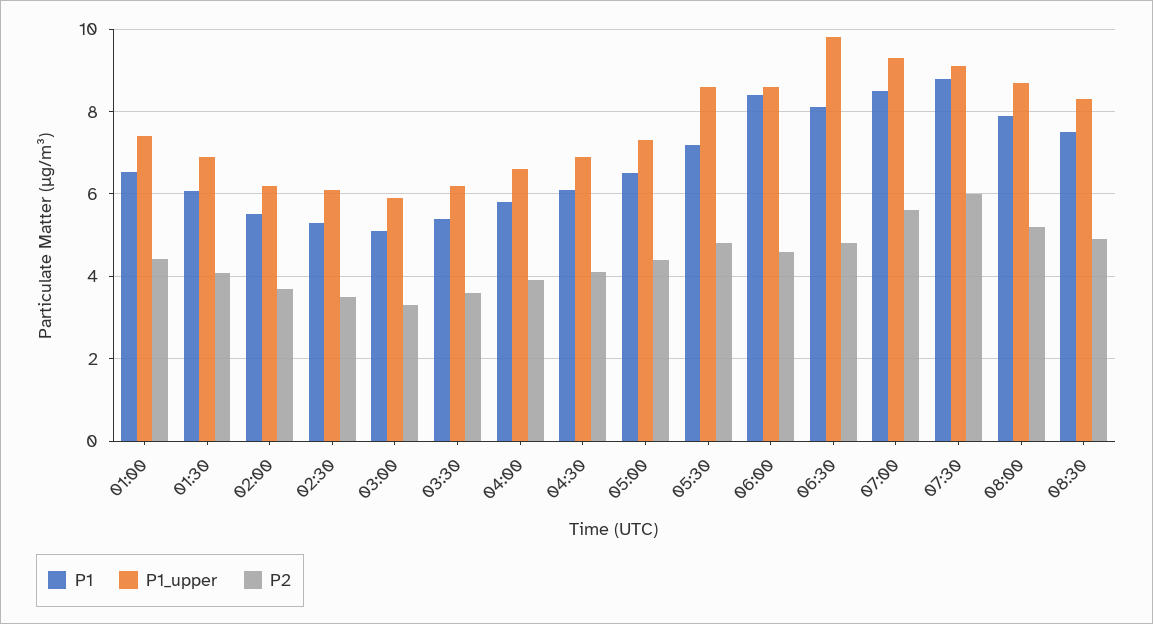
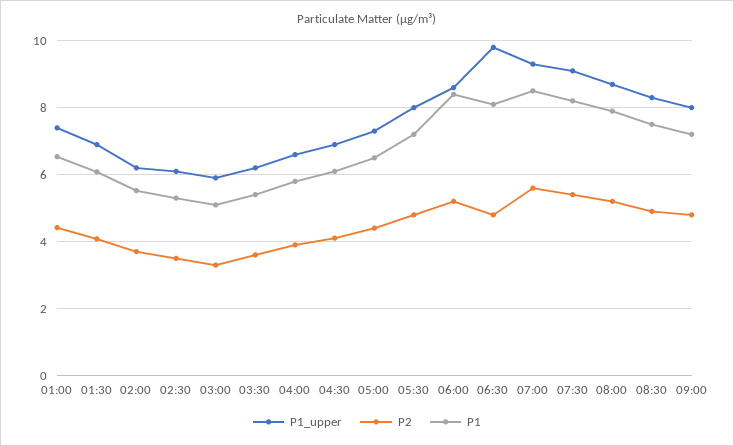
P1_upper, 05:30: 8.6 -> 8
P2, 06:00: 4.6 -> 5.2
P1, 07:30: 8.8 -> 8.2
P2, 07:30: 6 -> 5.4
P1_upper, 09:00: none -> 8
P2, 09:00: none -> 4.8
P1, 09:00: none -> 7.2

